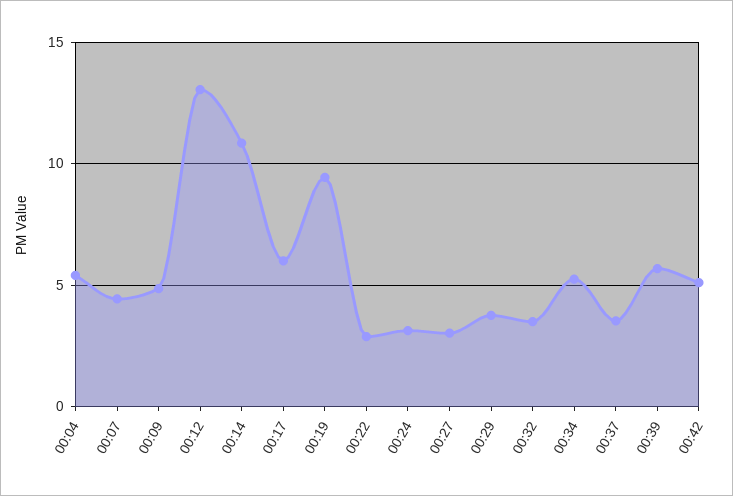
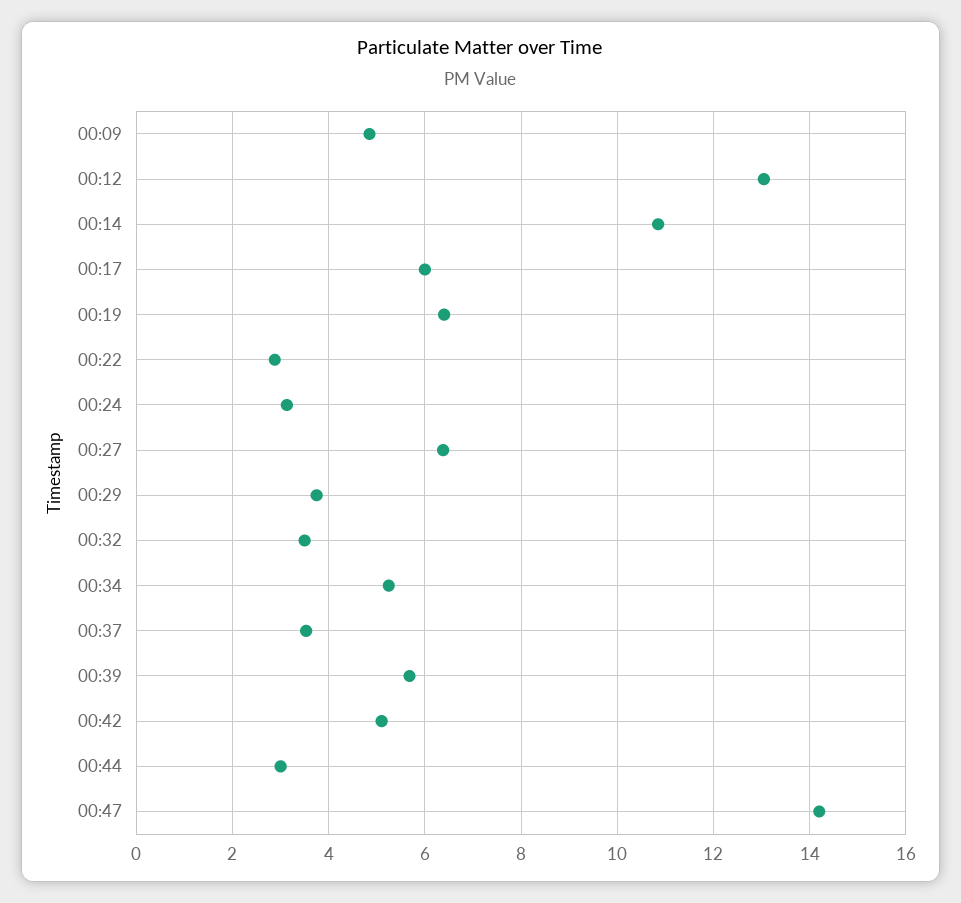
00:04: 5.5 -> none
00:07: 4.5 -> none
00:19: 9.5 -> 6.4
00:27: 3 -> 6.4
00:44: none -> 3
00:47: none -> 14.2

